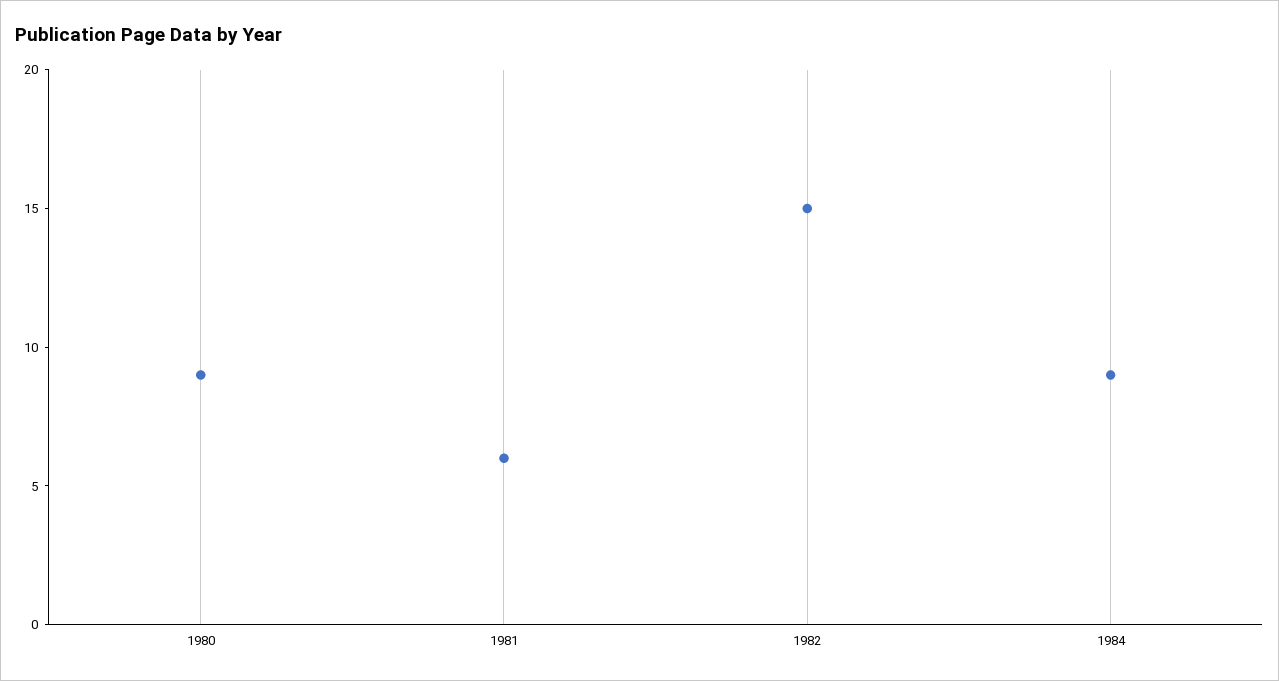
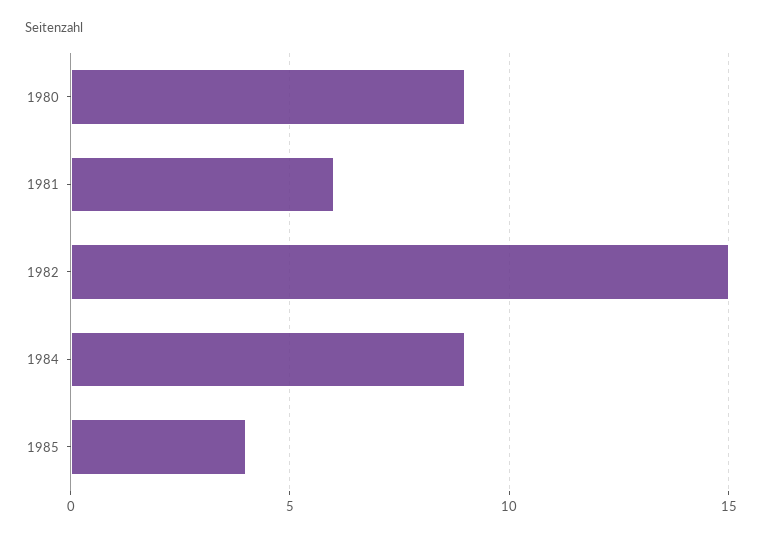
1985: none -> 4

